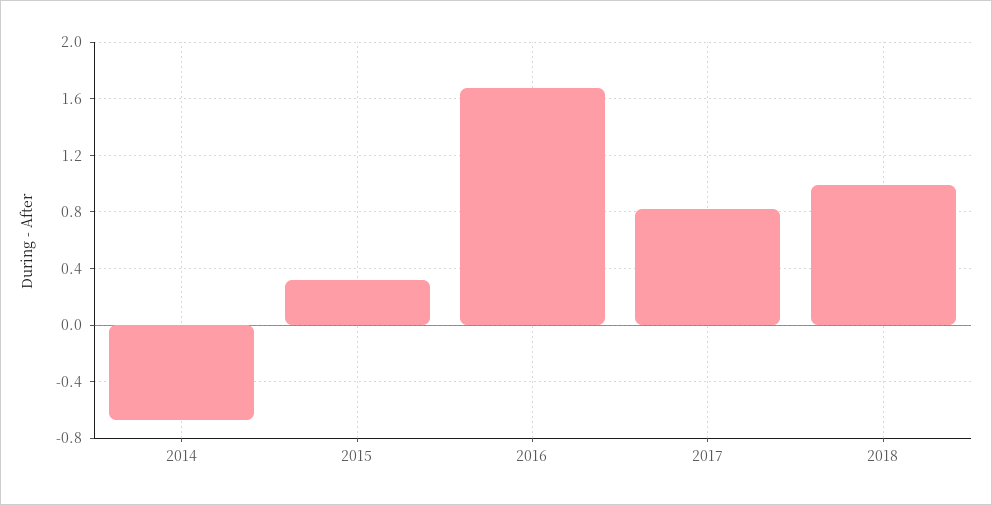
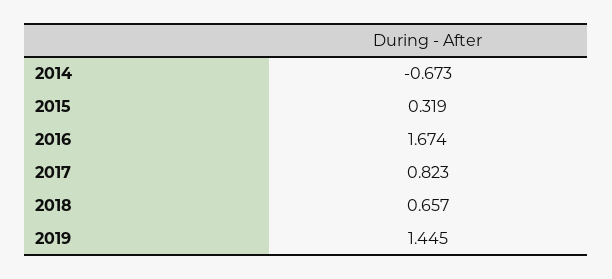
2018: 1 -> 0.657
2019: none -> 1.445

